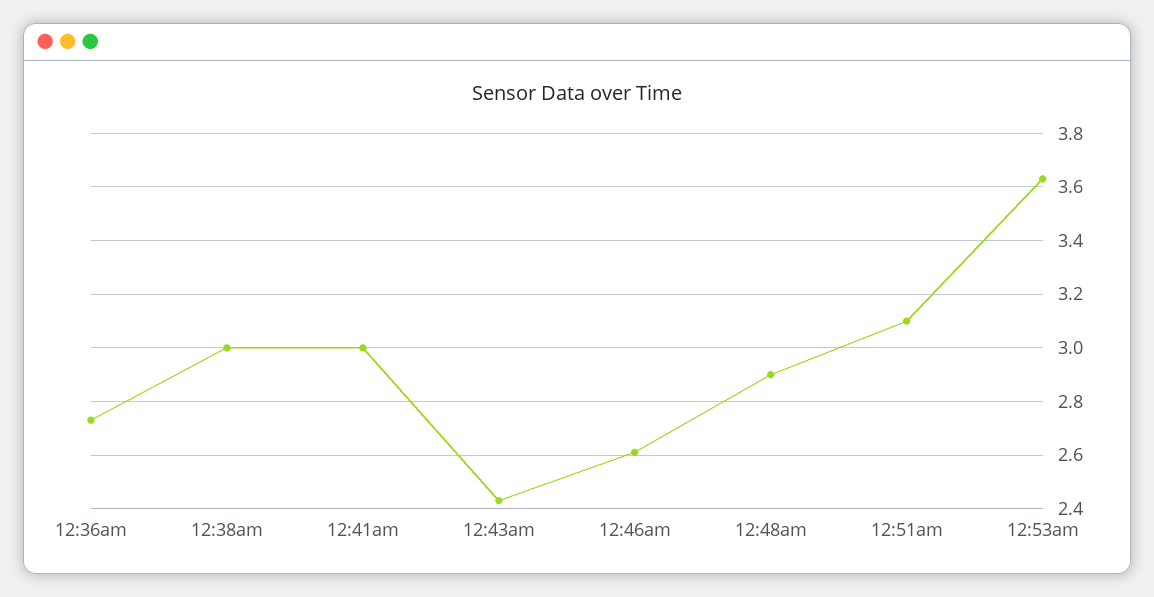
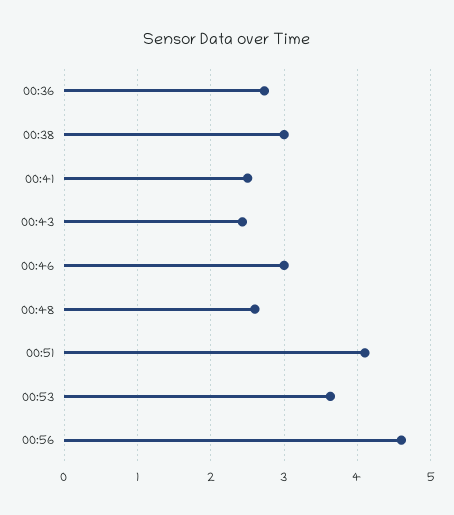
12:41am: 3 -> 2.5
12:46am: 2.6 -> 3
12:48am: 2.9 -> 2.6
12:51am: 3.1 -> 4.1
00:56: none -> 4.6

